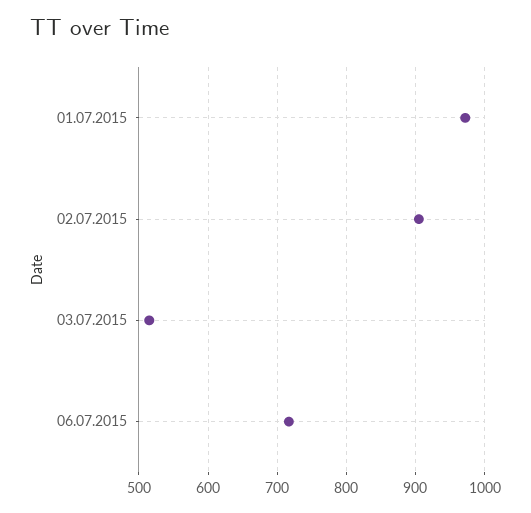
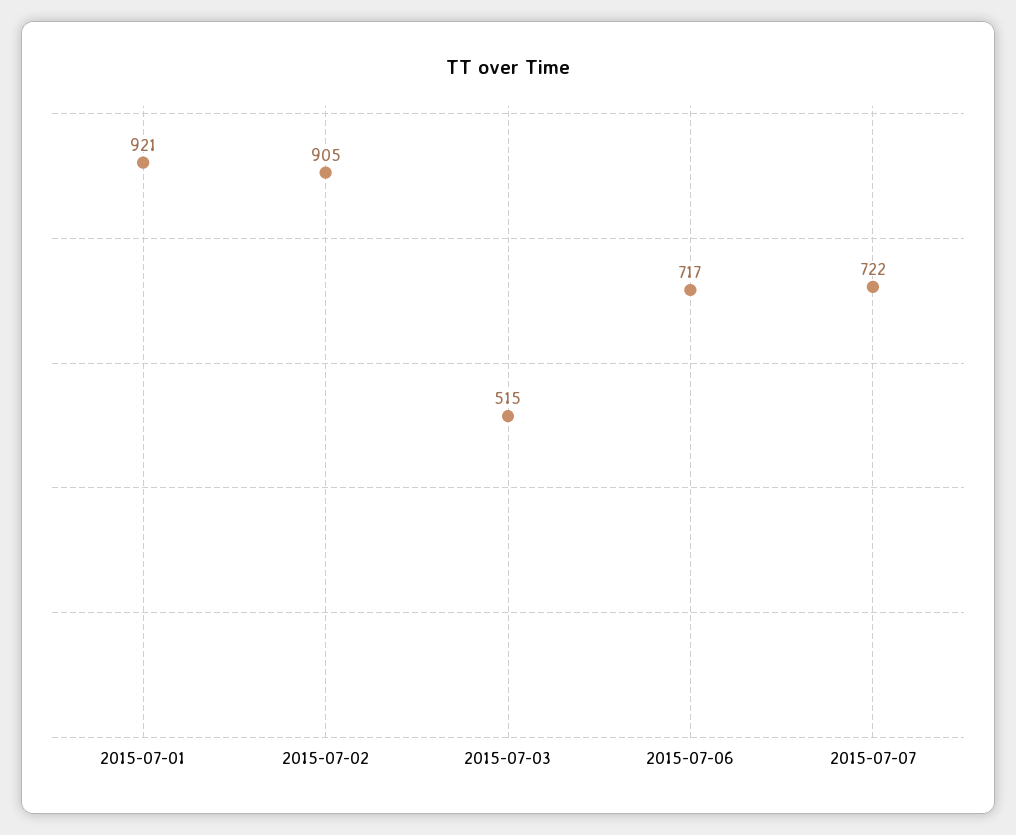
01.07.2015: 970 -> 921
2015-07-07: none -> 722

